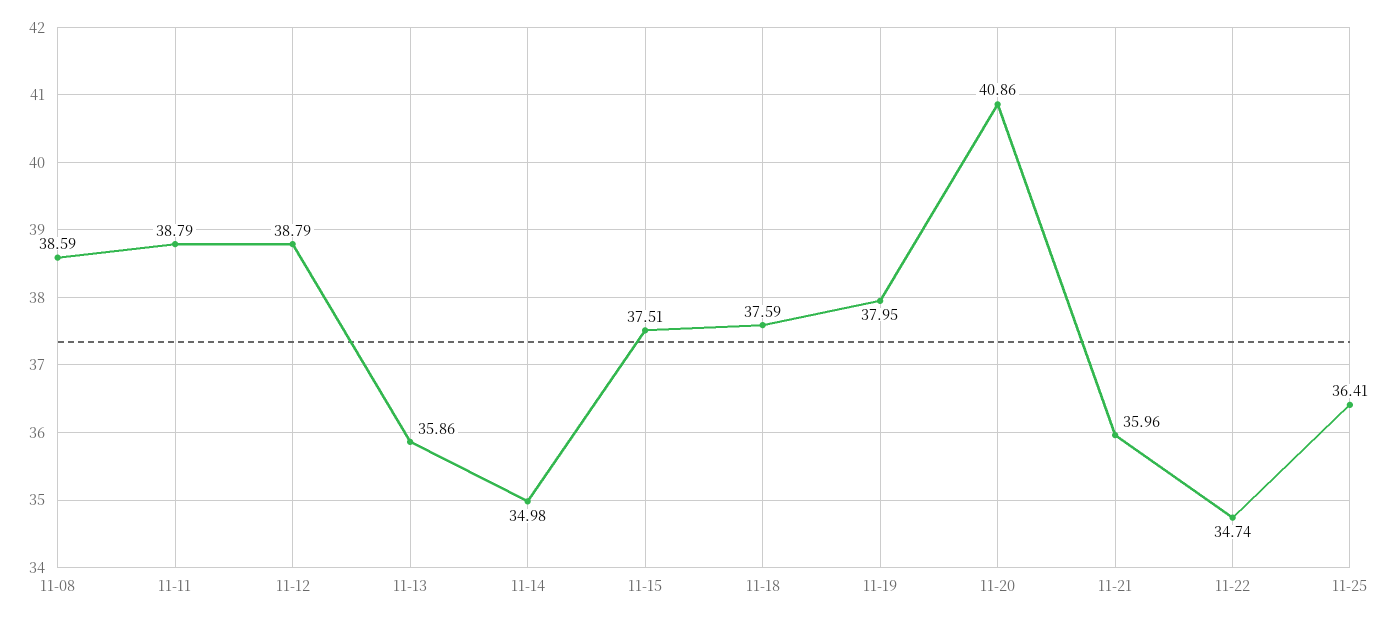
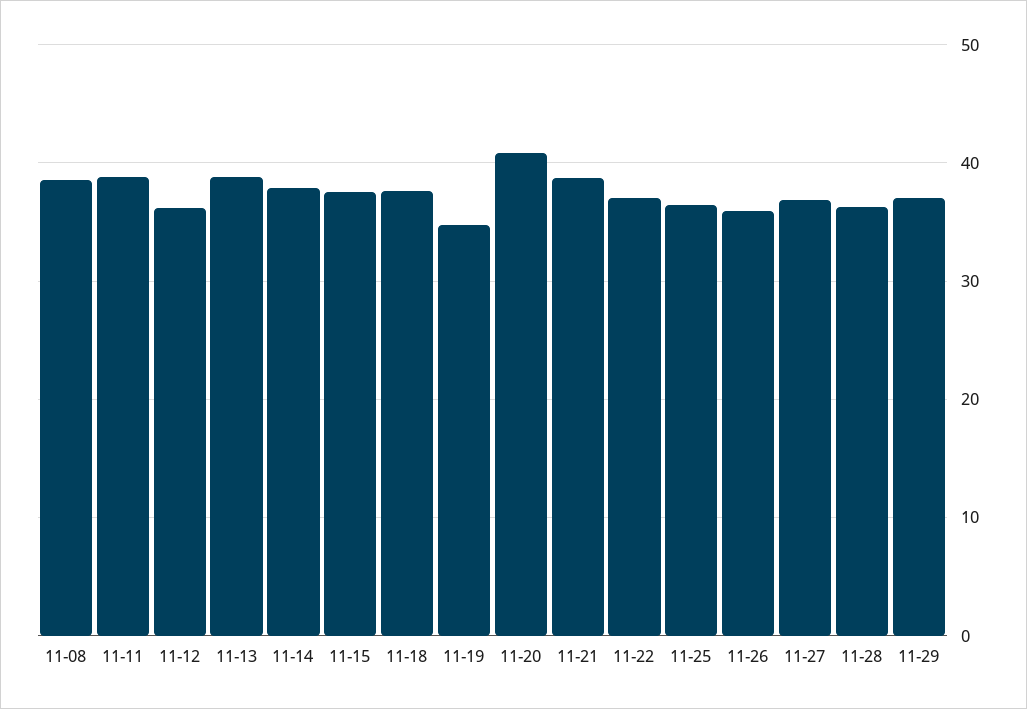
11-12: 38.79 -> 36
11-13: 35.86 -> 39
11-14: 34.98 -> 38
11-19: 37.95 -> 35
11-21: 35.96 -> 39
11-22: 34.74 -> 37
11-26: none -> 36
11-27: none -> 37
11-28: none -> 36
11-29: none -> 37

